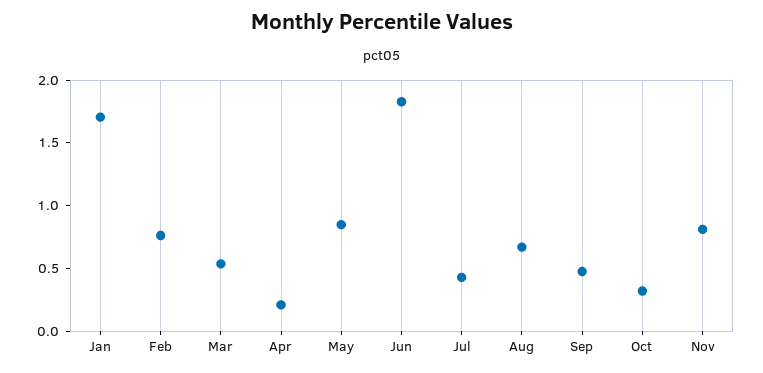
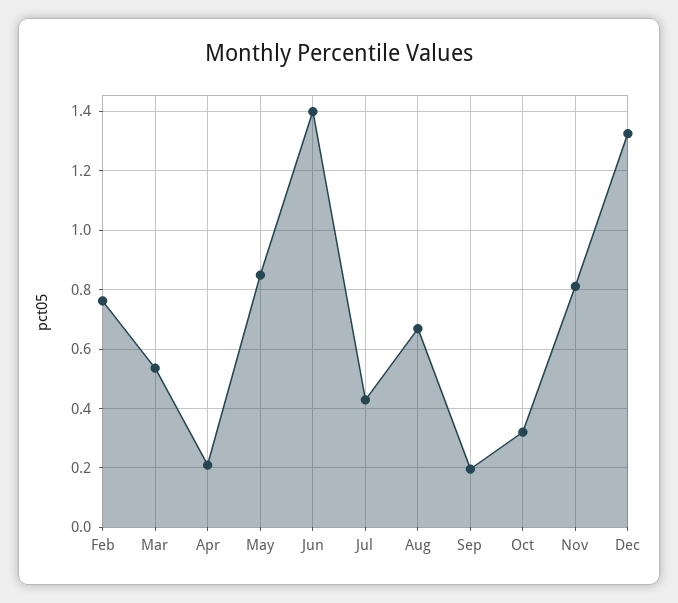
Jan: 1.7 -> none
Jun: 1.8 -> 1.4
Sep: 0.5 -> 0.2
Dec: none -> 1.325

